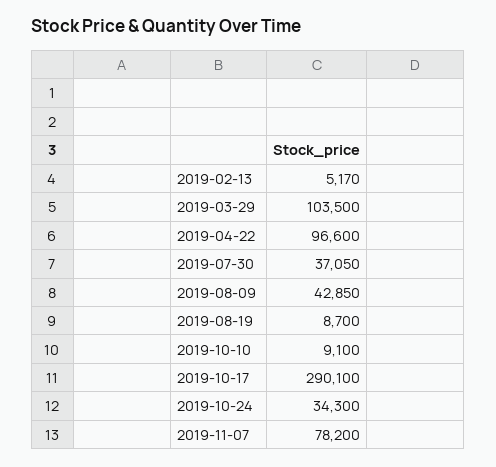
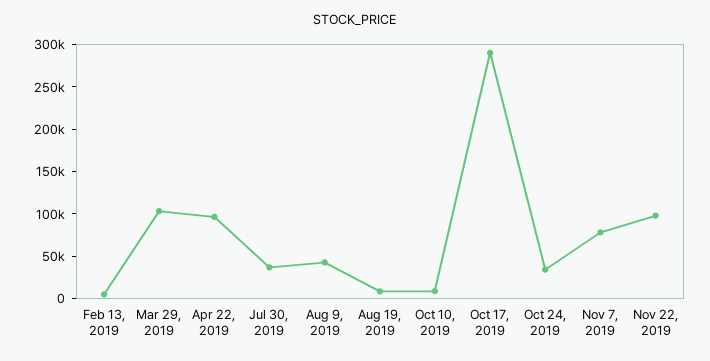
Nov 22, 2019: none -> 100000

